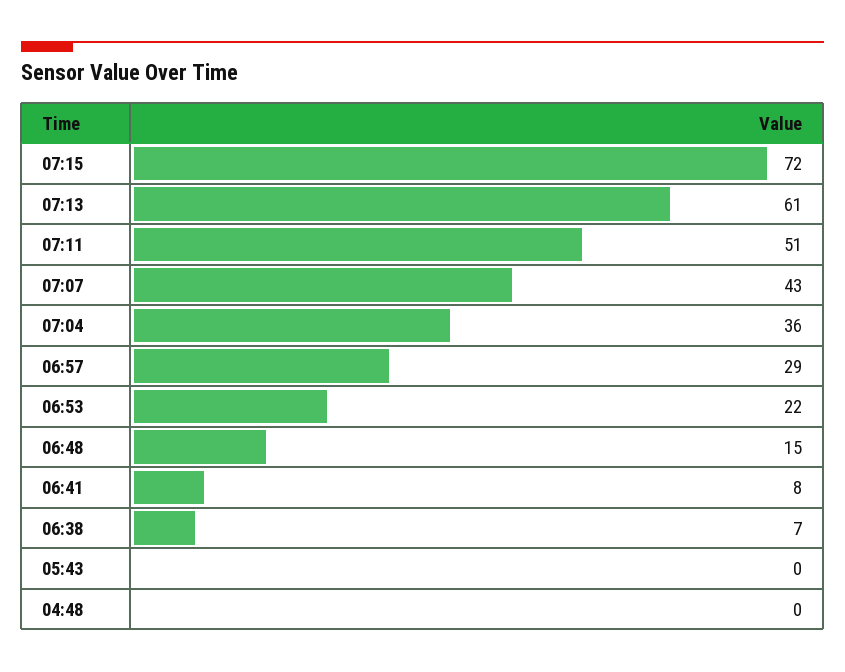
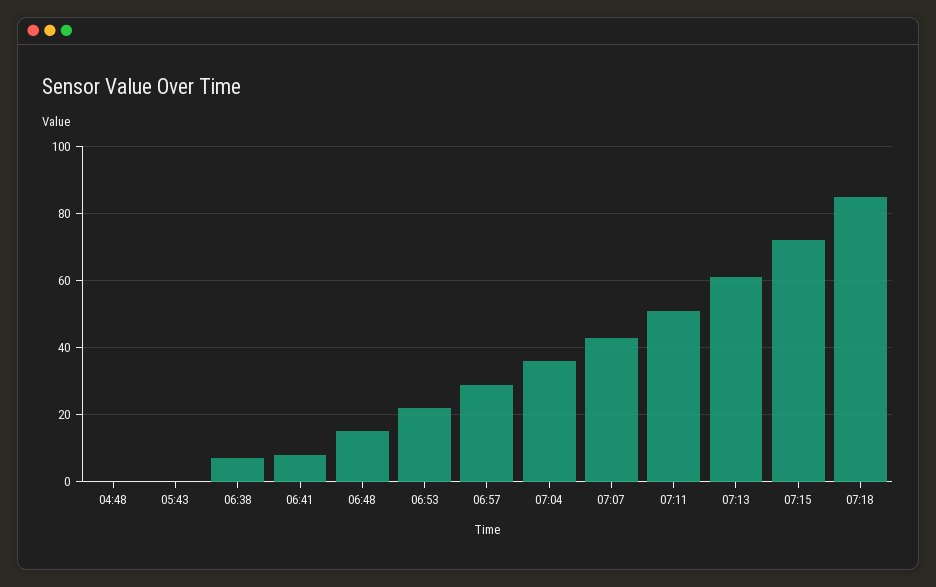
07:18: none -> 85

